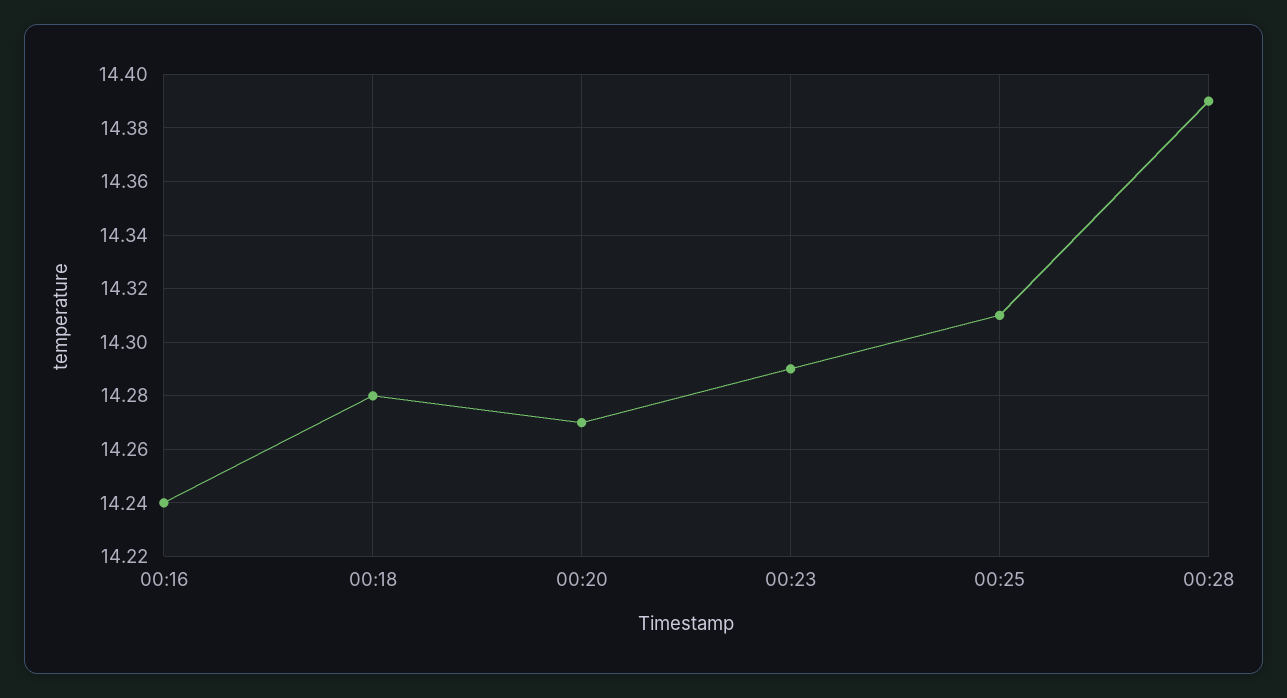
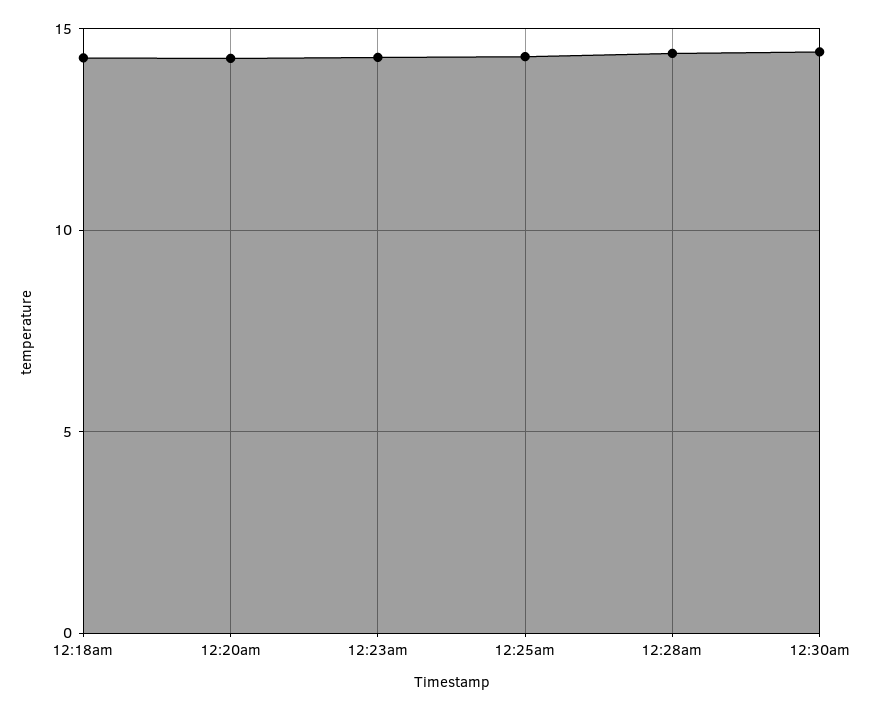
00:16: 14.24 -> none
12:30am: none -> 14.5

